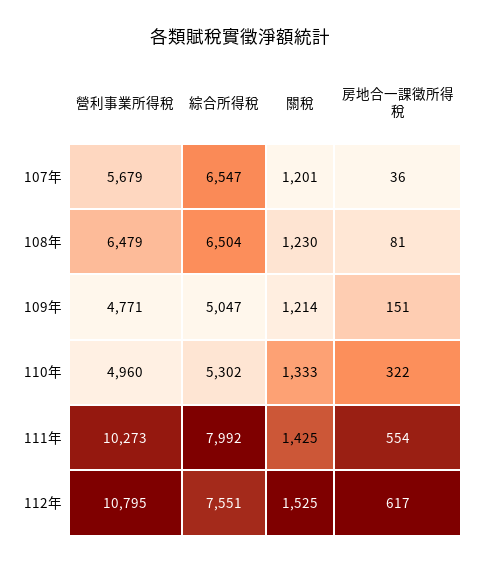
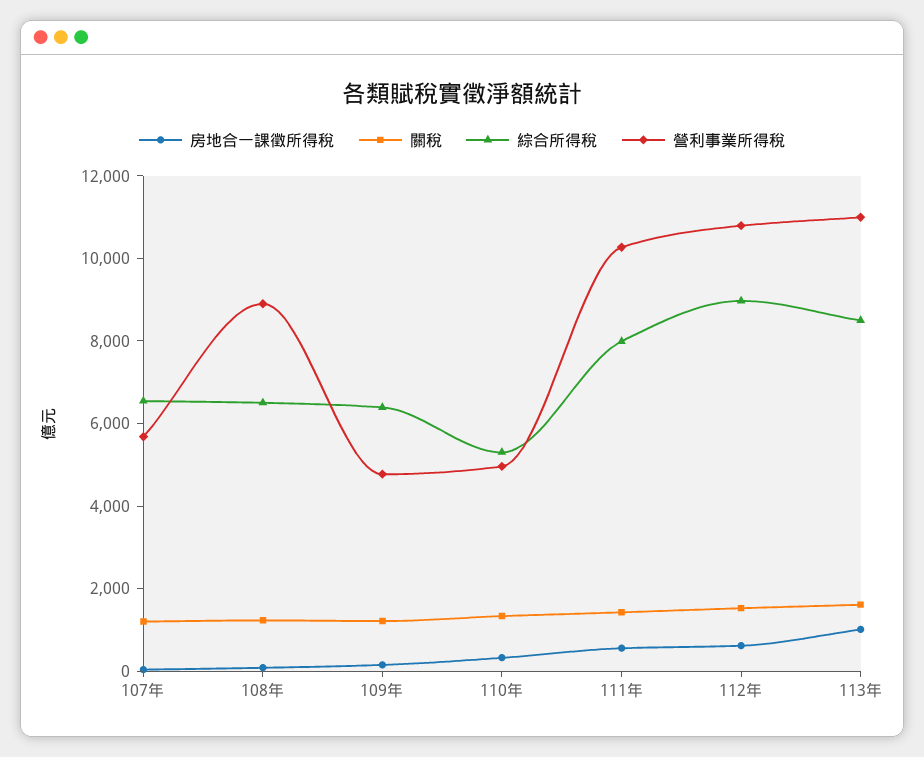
營利事業所得稅, 108年: 6479 -> 9000
綜合所得稅, 109年: 5047 -> 6500
綜合所得稅, 112年: 7551 -> 9000
房地合一課徵所得稅, 113年: none -> 1000
關稅, 113年: none -> 1500
綜合所得稅, 113年: none -> 8500
營利事業所得稅, 113年: none -> 11000

